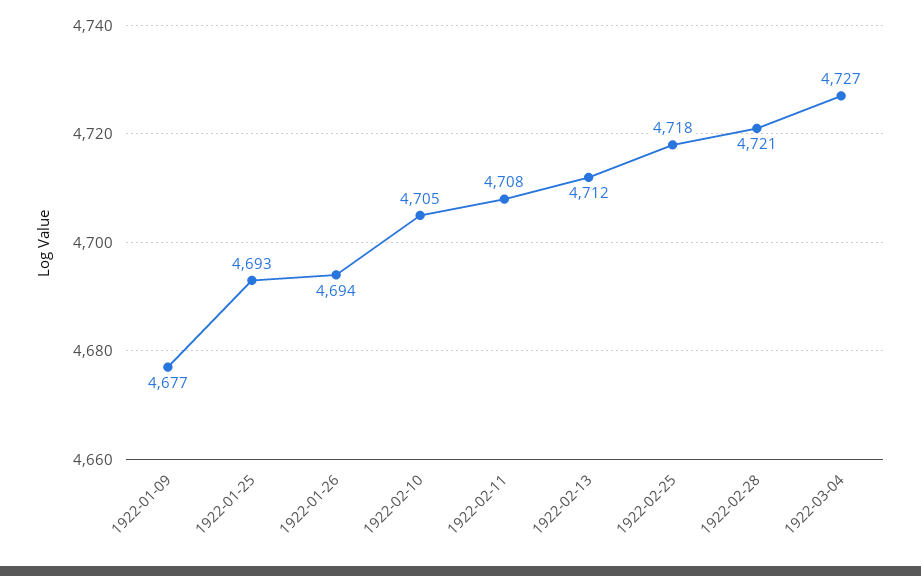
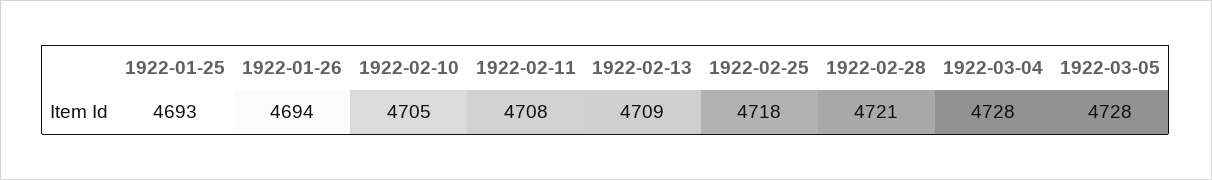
1922-01-09: 4677 -> none
1922-02-13: 4712 -> 4709
1922-03-04: 4727 -> 4728
1922-03-05: none -> 4728

